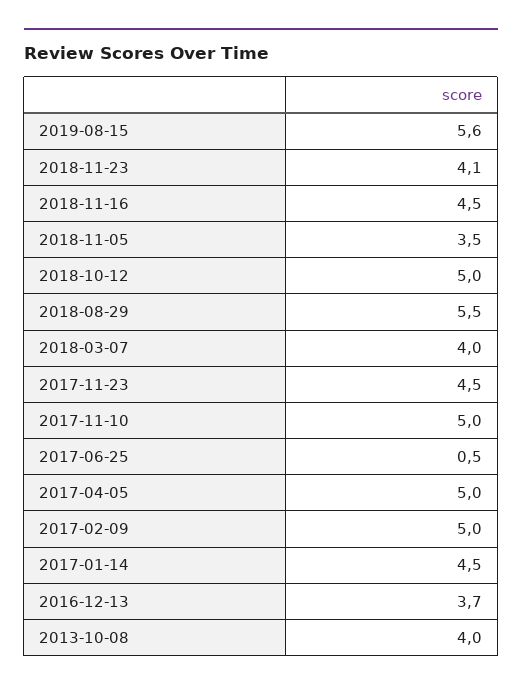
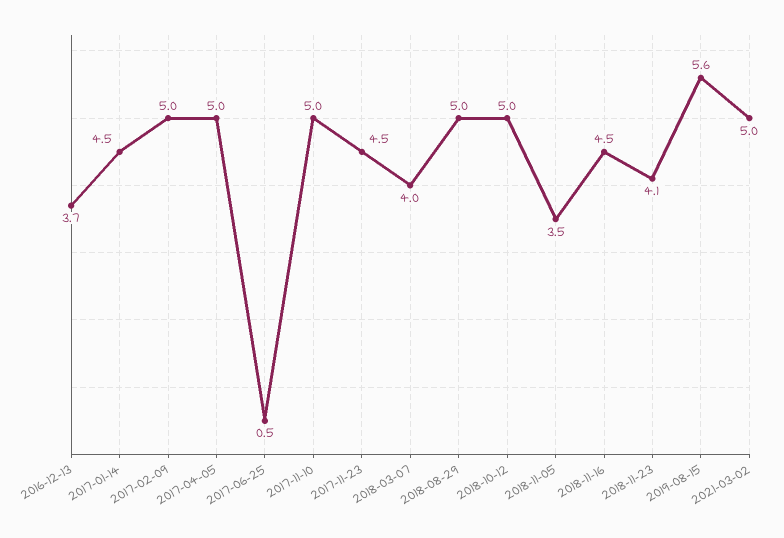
2018-08-29: 5.5 -> 5
2013-10-08: 4 -> none
2021-03-02: none -> 5

